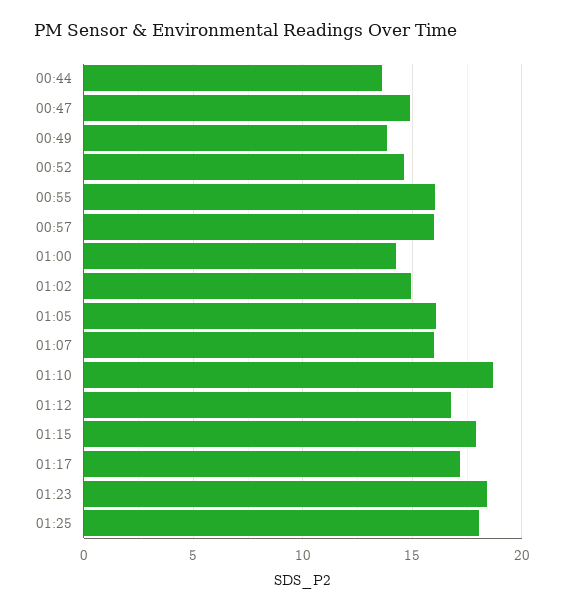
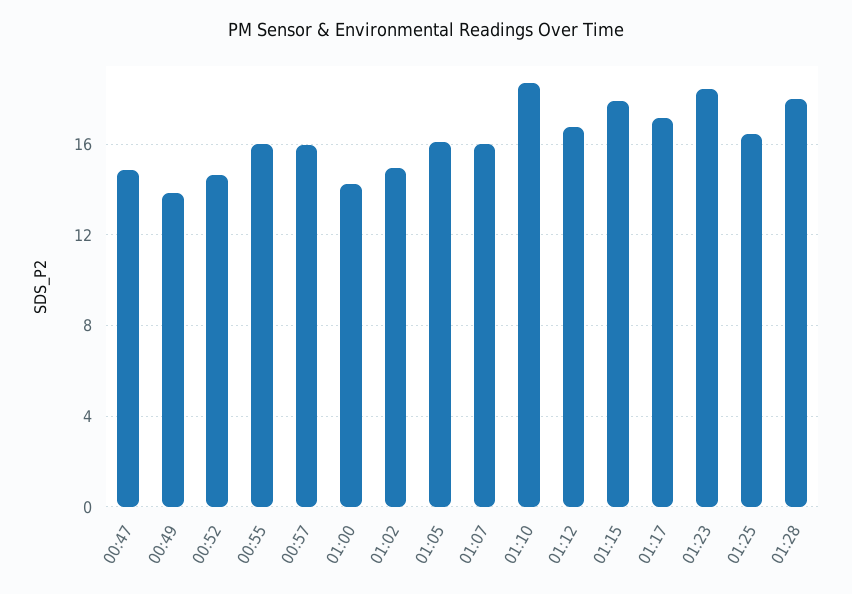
00:44: 13.5 -> none
01:25: 18 -> 16.5
01:28: none -> 18

